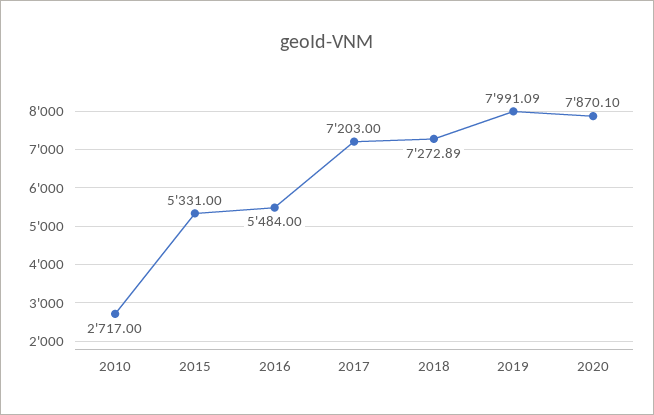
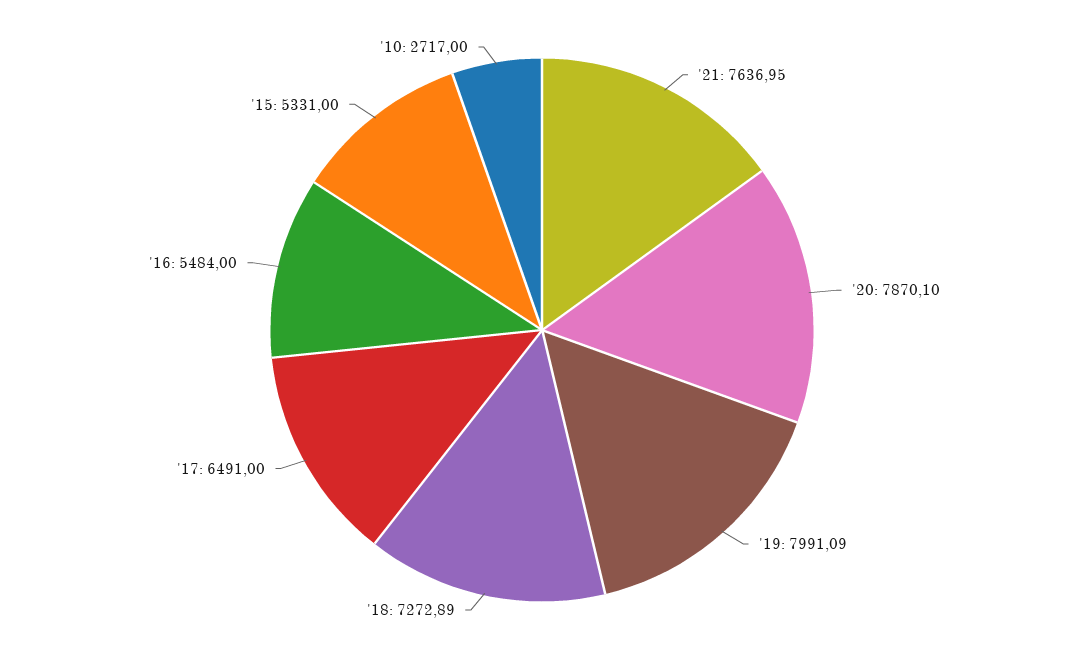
2017: 7203 -> 6491
'21: none -> 7636.95

